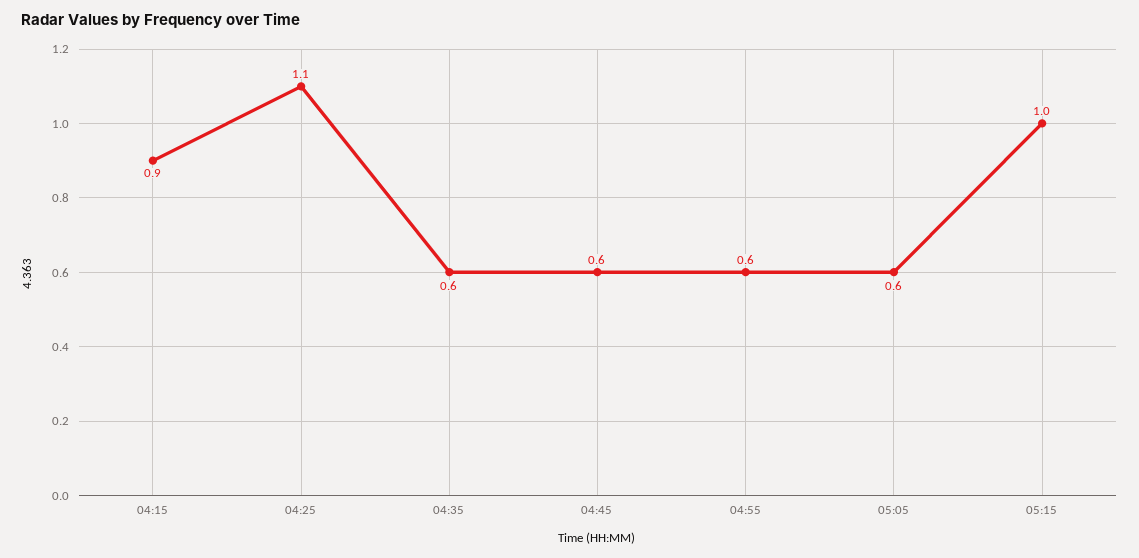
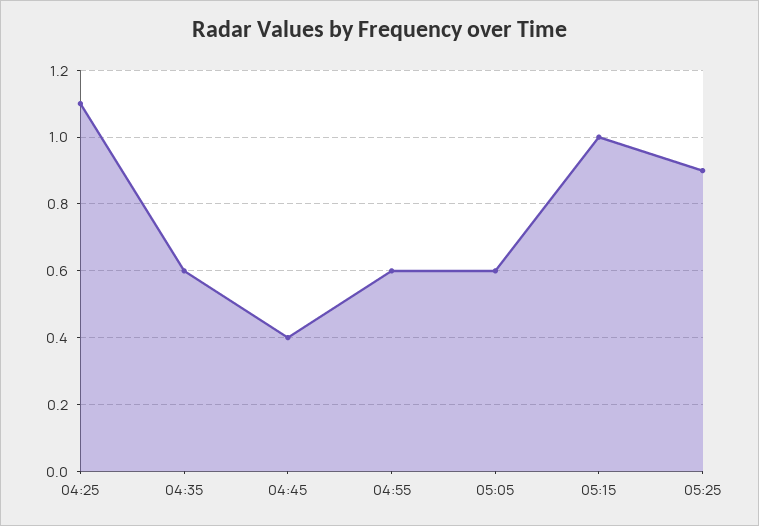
04:15: 0.9 -> none
04:45: 0.6 -> 0.4
05:25: none -> 0.9

